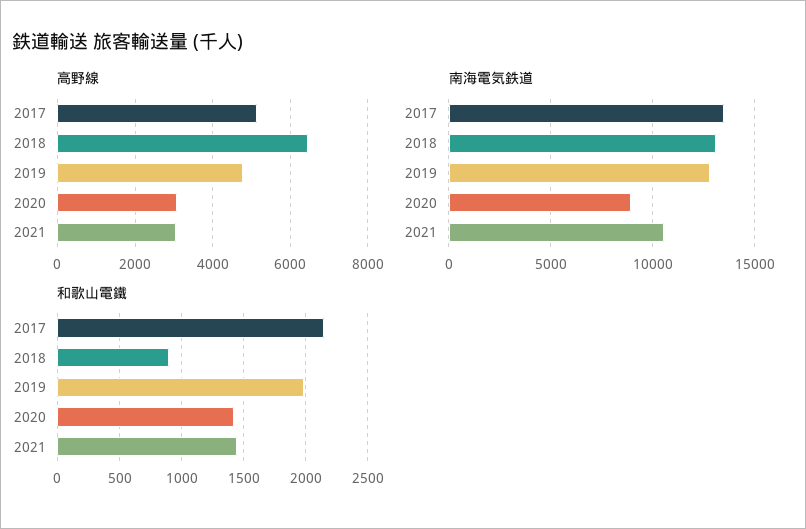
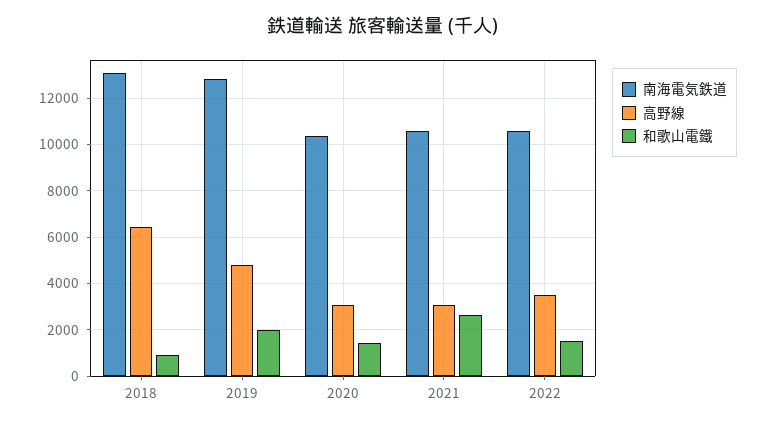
高野線, 2017: 5200 -> none
南海電気鉄道, 2017: 13500 -> none
南海電気鉄道, 2020: 9000 -> 10500
和歌山電鐵, 2017: 2150 -> none
和歌山電鐵, 2021: 1450 -> 2500
南海電気鉄道, 2022: none -> 10500
高野線, 2022: none -> 3500
和歌山電鐵, 2022: none -> 1500

